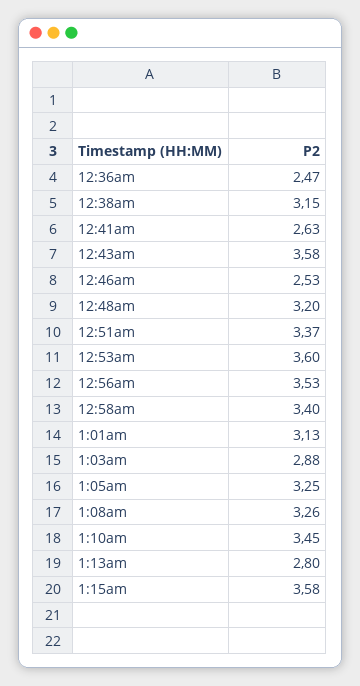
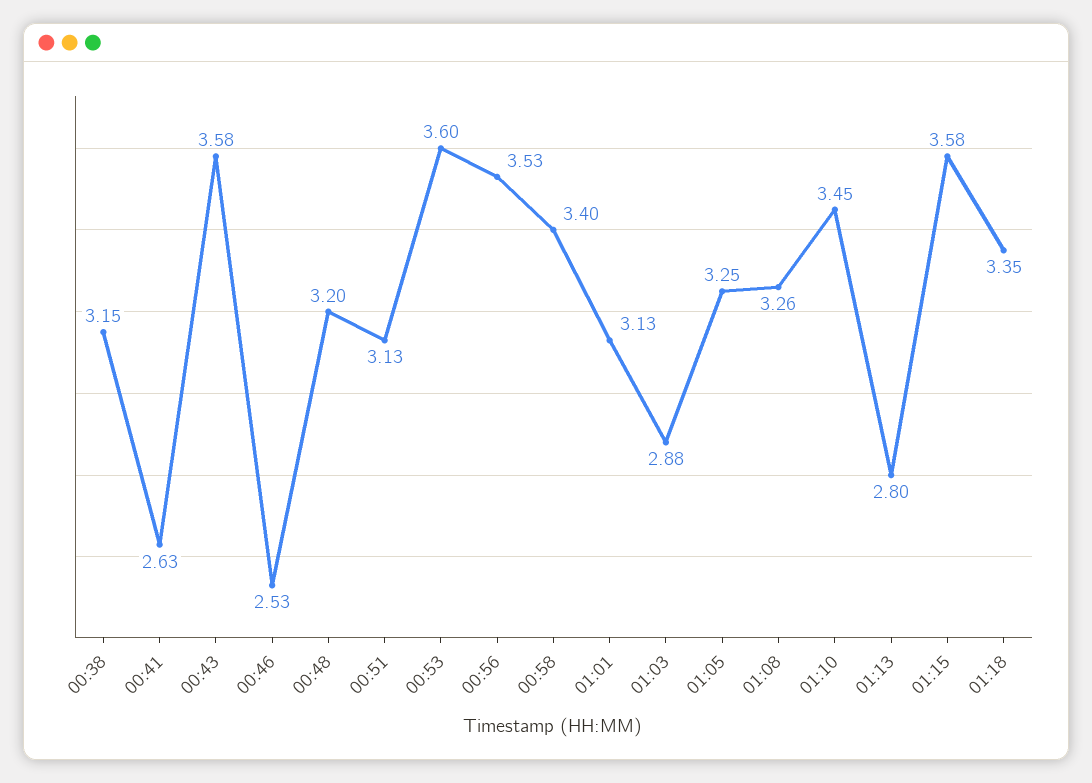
12:36am: 2.47 -> none
12:51am: 3.37 -> 3.13
01:18: none -> 3.35

